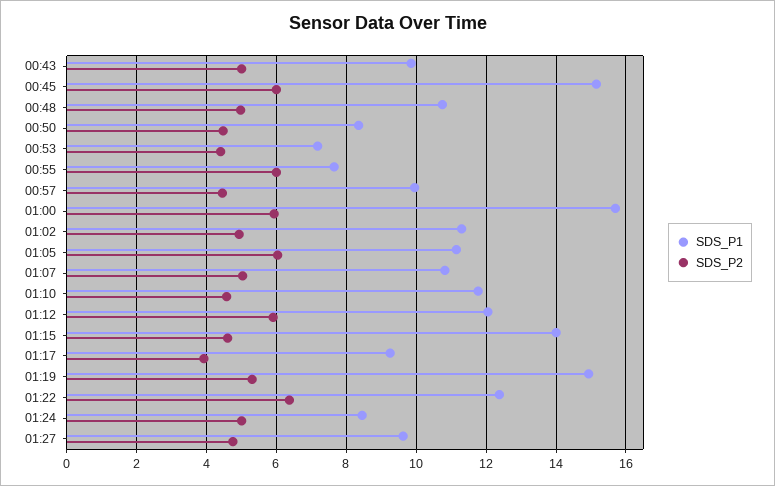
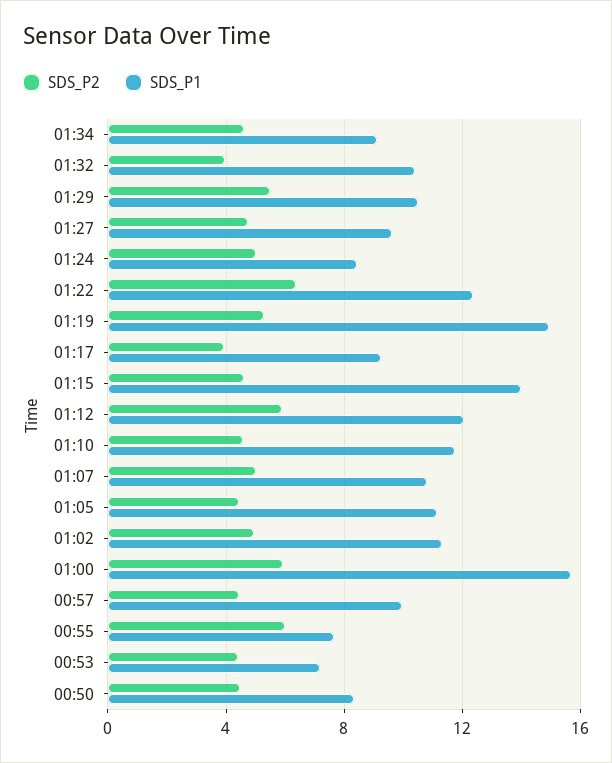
SDS_P1, 00:43: 9.8 -> none
SDS_P2, 00:43: 5 -> none
SDS_P1, 00:45: 15.2 -> none
SDS_P2, 00:45: 6 -> none
SDS_P1, 00:48: 10.8 -> none
SDS_P2, 00:48: 5 -> none
SDS_P2, 01:05: 6 -> 4.5
SDS_P2, 01:34: none -> 4.5
SDS_P1, 01:34: none -> 9
SDS_P2, 01:32: none -> 4
SDS_P1, 01:32: none -> 10.5
SDS_P2, 01:29: none -> 5.5
SDS_P1, 01:29: none -> 10.5

